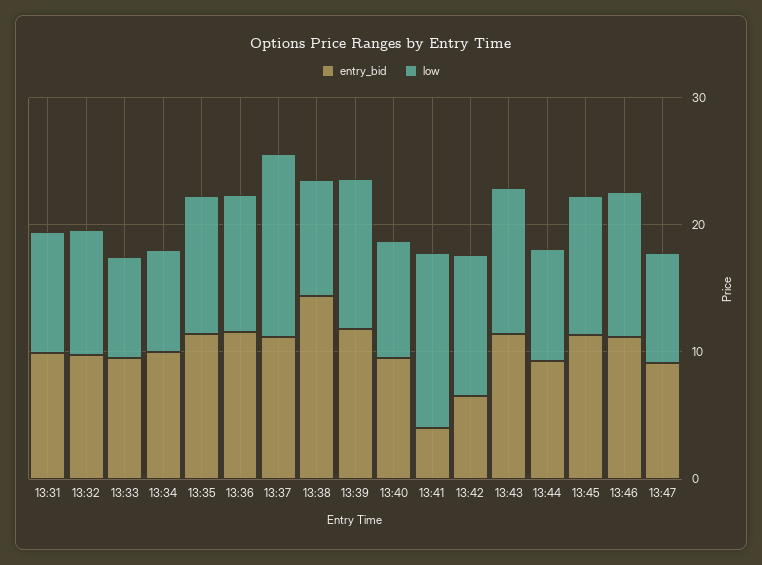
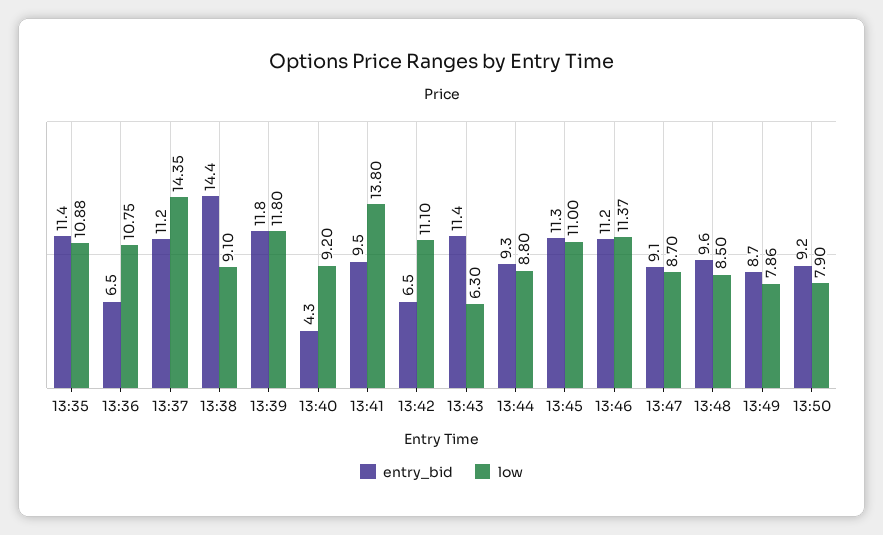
entry_bid, 13:31: 10 -> none
low, 13:31: 10 -> none
entry_bid, 13:32: 10 -> none
low, 13:32: 10 -> none
entry_bid, 13:33: 10 -> none
low, 13:33: 8 -> none
entry_bid, 13:34: 10 -> none
low, 13:34: 8 -> none
entry_bid, 13:36: 12 -> 6.5
entry_bid, 13:40: 10 -> 4.3
entry_bid, 13:41: 4 -> 9.5
low, 13:43: 12 -> 6.3
entry_bid, 13:48: none -> 9.6
low, 13:48: none -> 8.5
entry_bid, 13:49: none -> 8.7
low, 13:49: none -> 7.86
entry_bid, 13:50: none -> 9.2
low, 13:50: none -> 7.9

